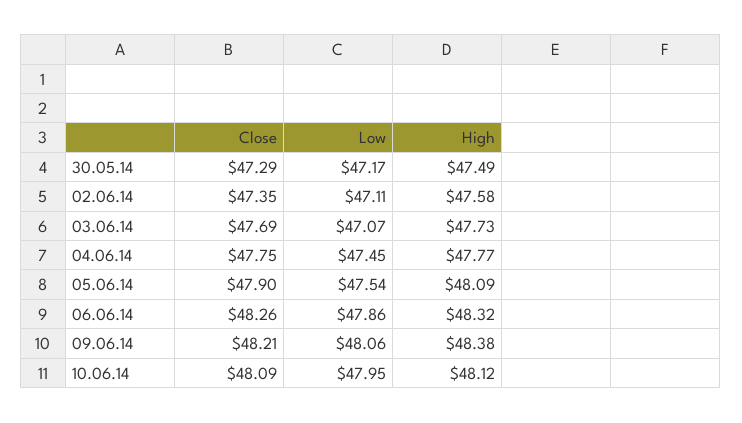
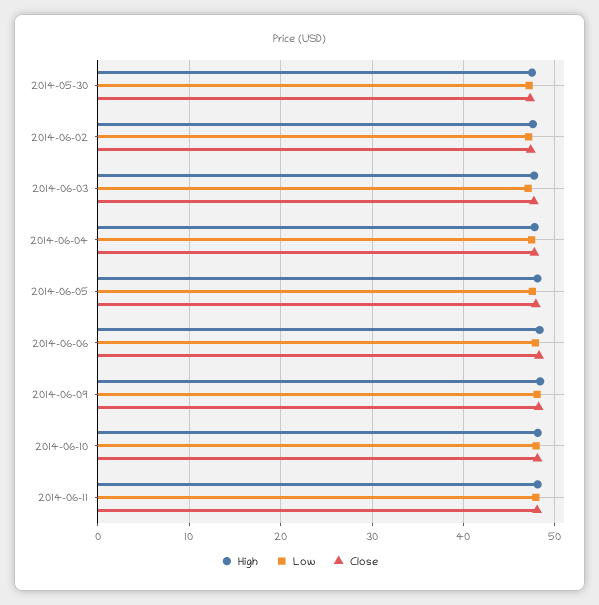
High, 2014-06-11: none -> 48
Low, 2014-06-11: none -> 48
Close, 2014-06-11: none -> 48

